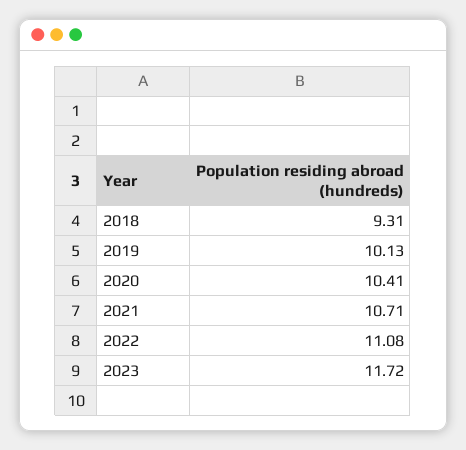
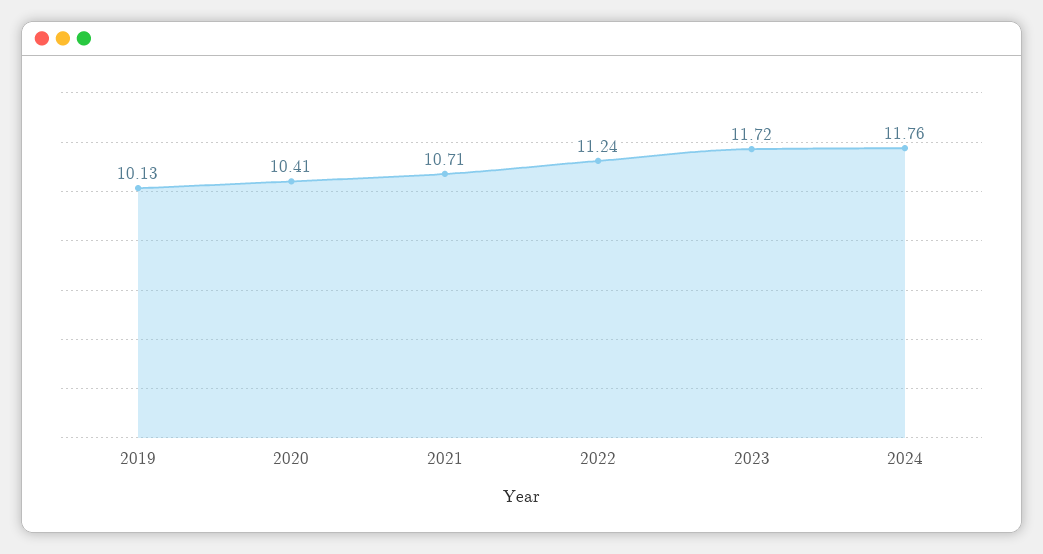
2018: 9.31 -> none
2022: 11.08 -> 11.24
2024: none -> 11.76

